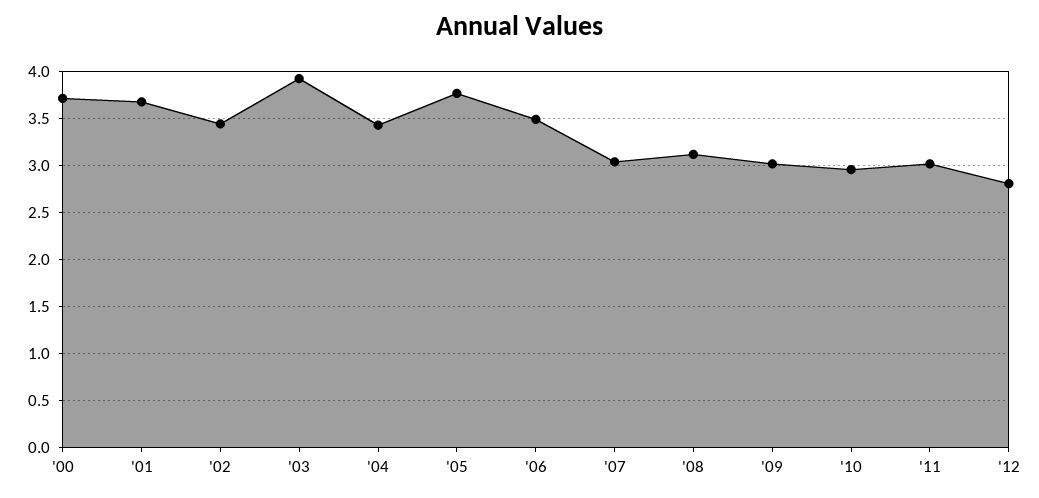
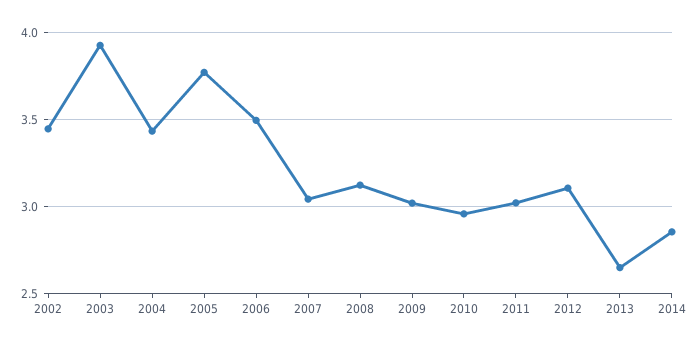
'00: 3.7 -> none
'01: 3.7 -> none
'12: 2.8 -> 3.1
2013: none -> 2.65
2014: none -> 2.85

